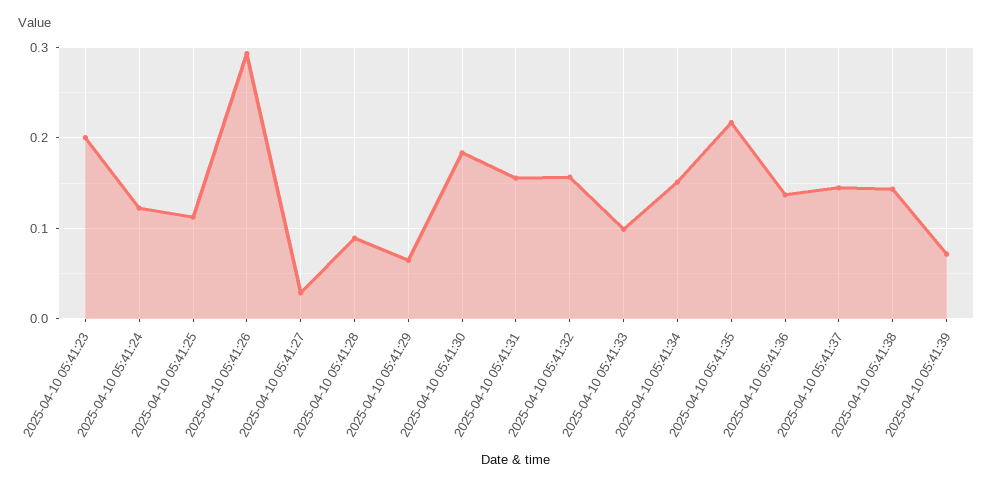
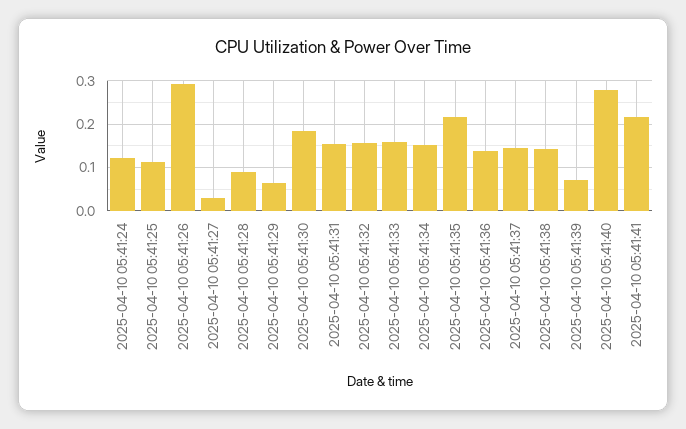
2025-04-10 05:41:23: 0.2 -> none
2025-04-10 05:41:33: 0.1 -> 0.16
2025-04-10 05:41:40: none -> 0.28
2025-04-10 05:41:41: none -> 0.22

